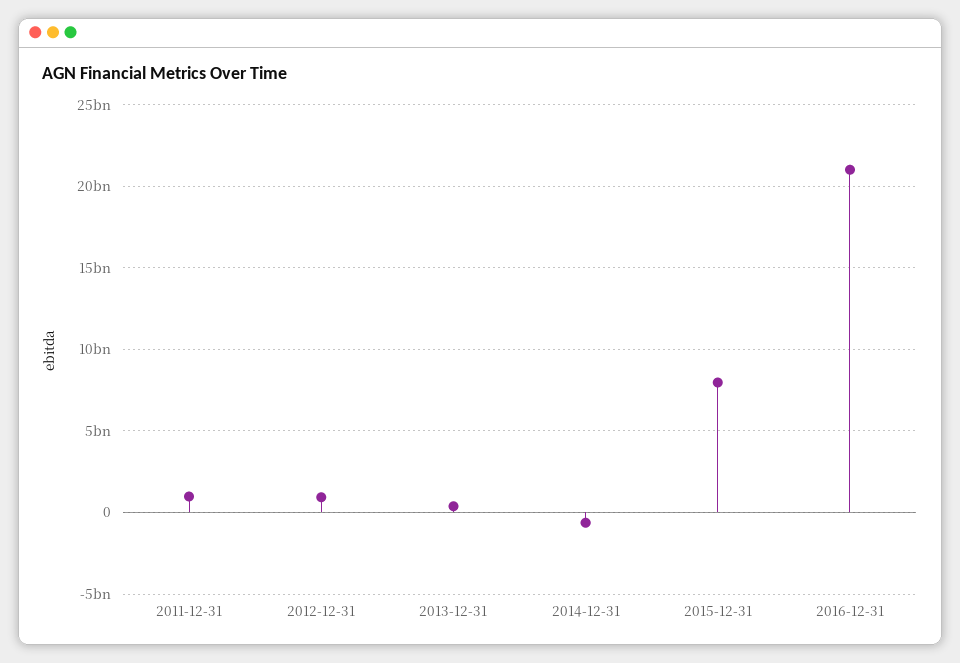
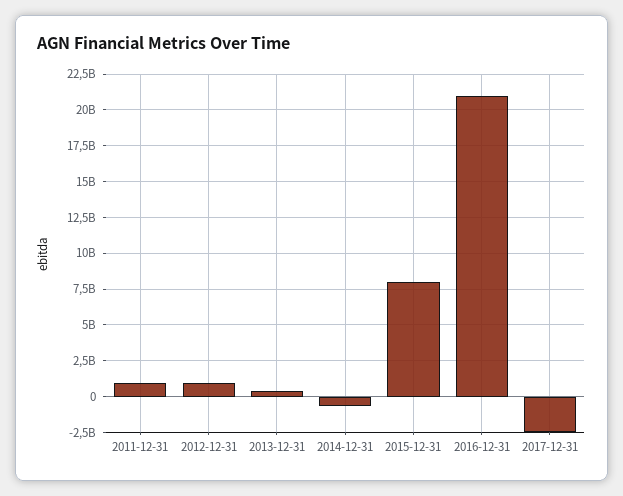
2017-12-31: none -> -2500000000

